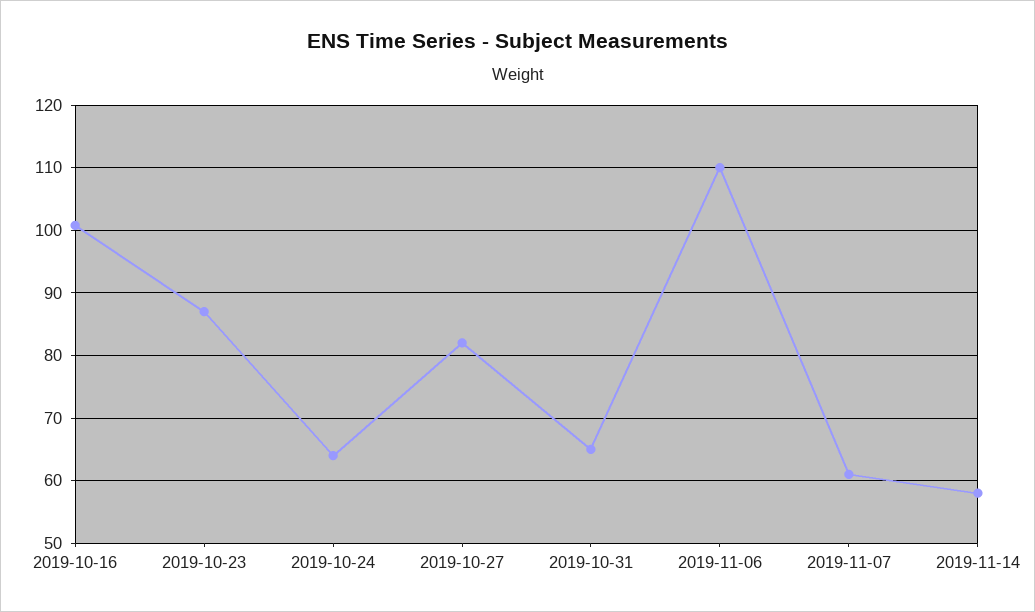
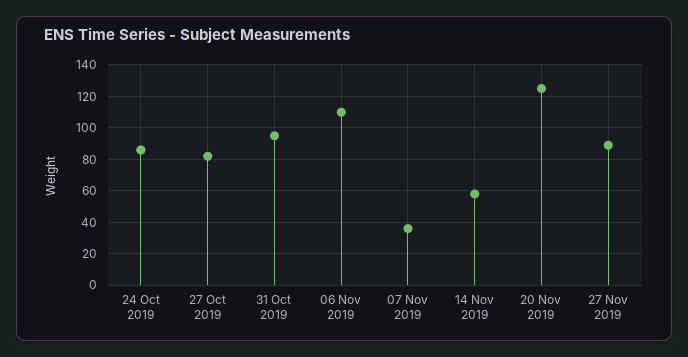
2019-10-16: 101 -> none
2019-10-23: 87 -> none
2019-10-24: 64 -> 85
2019-10-31: 65 -> 95
2019-11-07: 61 -> 35
20 Nov 2019: none -> 125
27 Nov 2019: none -> 90

